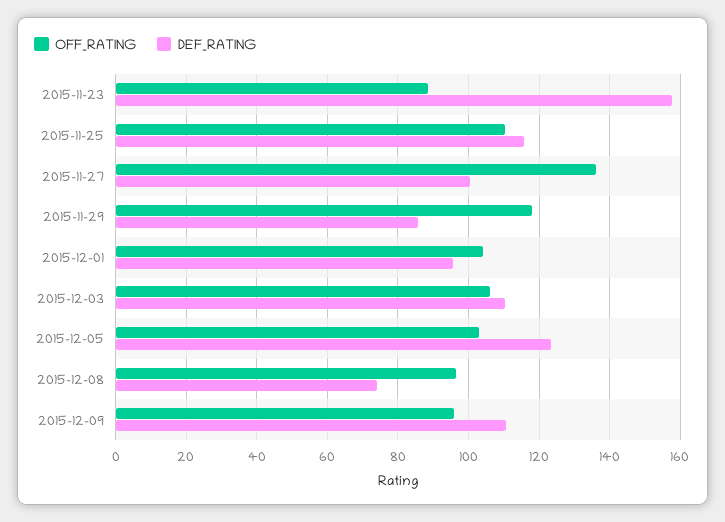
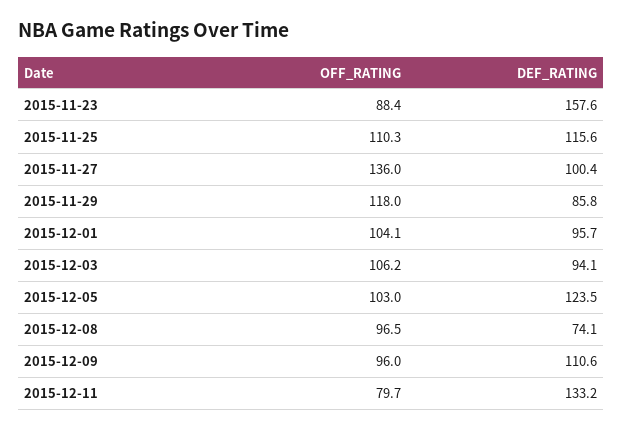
DEF_RATING, 2015-12-03: 110 -> 94.1
OFF_RATING, 2015-12-11: none -> 79.7
DEF_RATING, 2015-12-11: none -> 133.2

